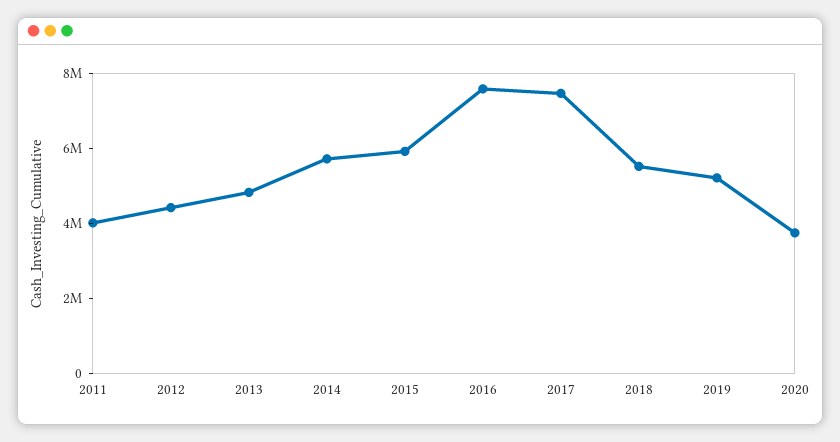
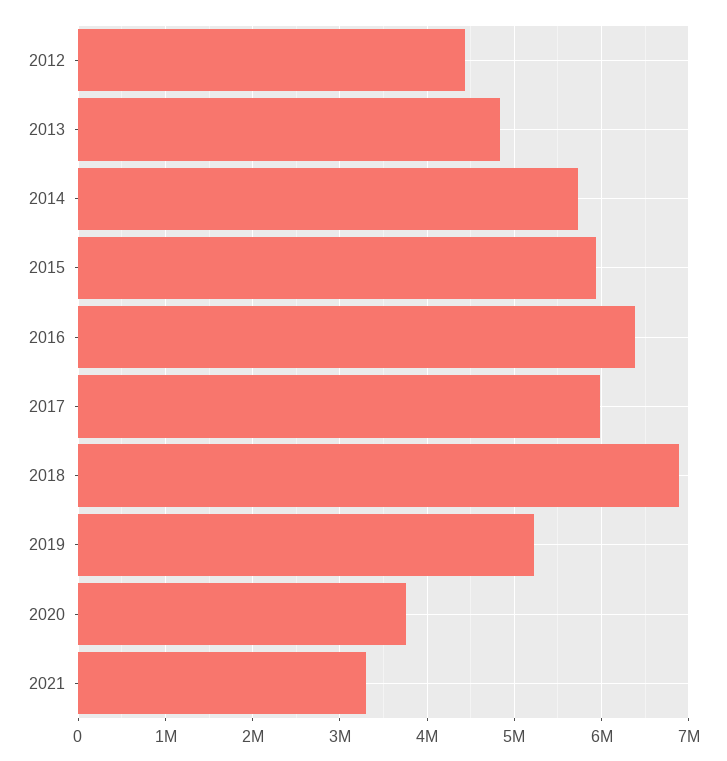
2011: 4000000 -> none
2016: 7500000 -> 6400000
2017: 7500000 -> 6000000
2018: 5500000 -> 6900000
2021: none -> 3300000

